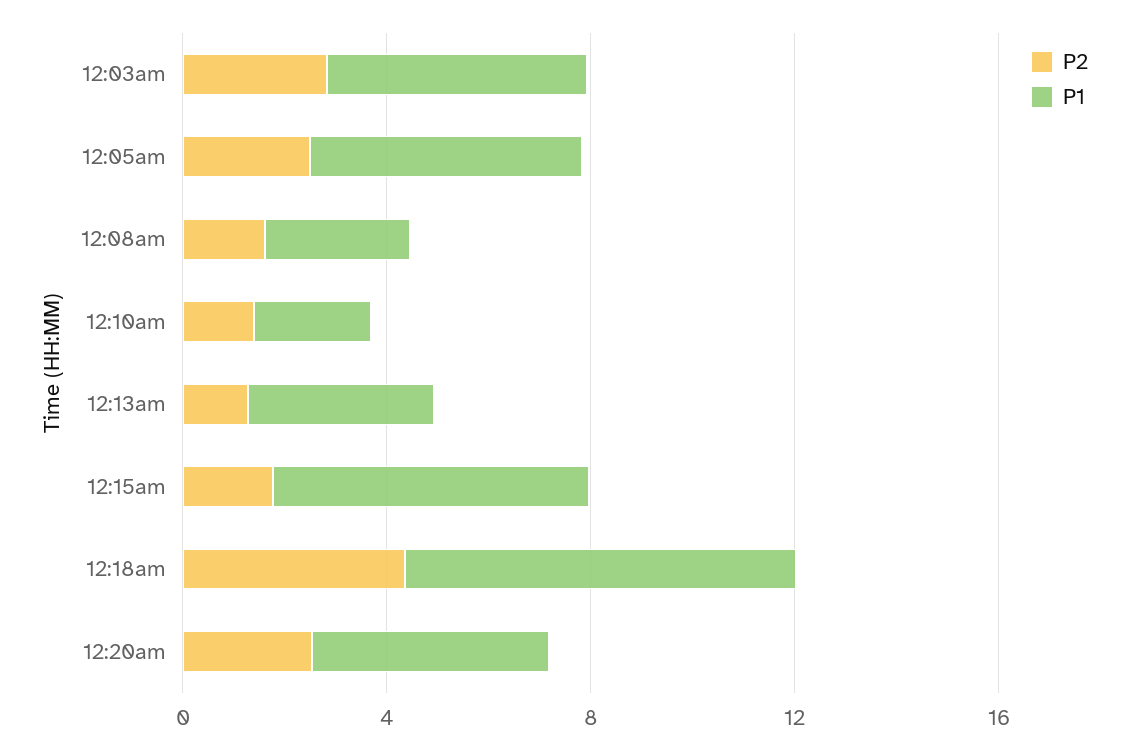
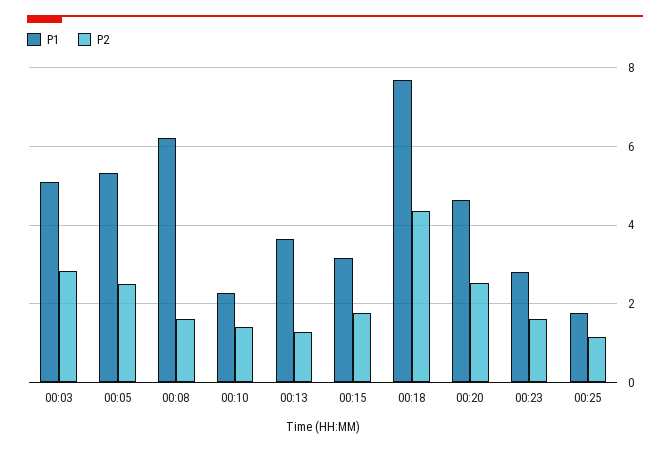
P1, 12:08am: 3 -> 6.2
P1, 12:15am: 6 -> 3.2
P1, 00:23: none -> 2.8
P2, 00:23: none -> 1.6
P1, 00:25: none -> 1.8
P2, 00:25: none -> 1.2

